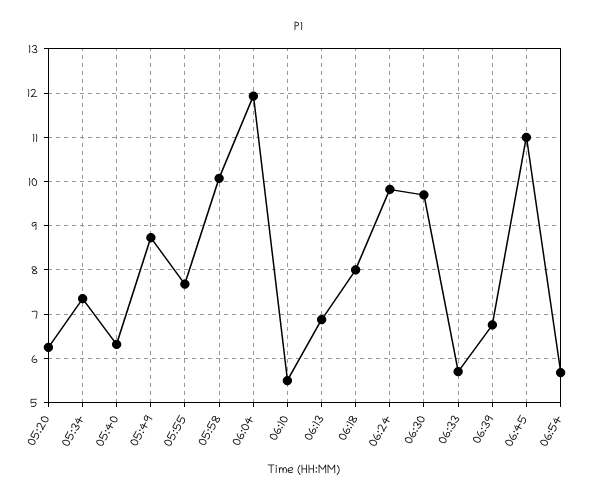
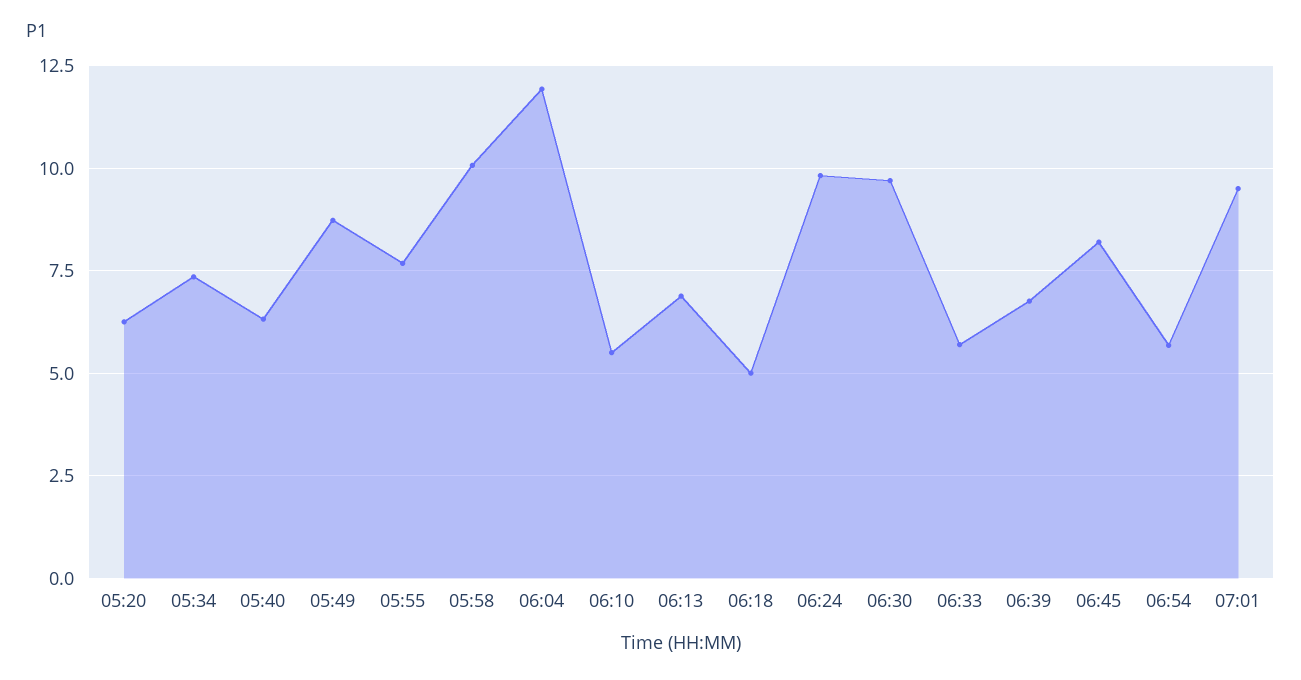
06:18: 8 -> 5
06:45: 11 -> 8.25
07:01: none -> 9.5

